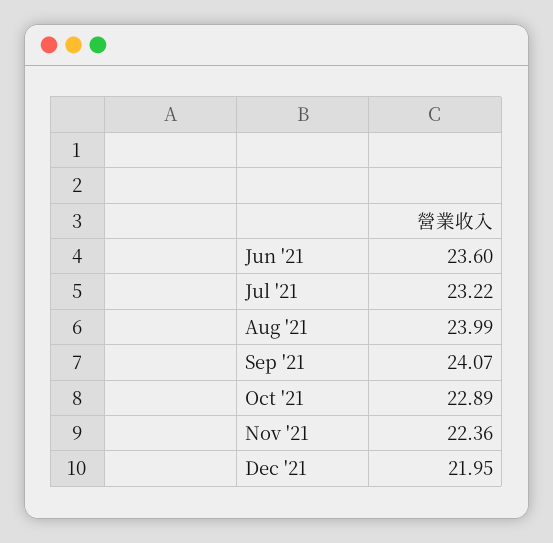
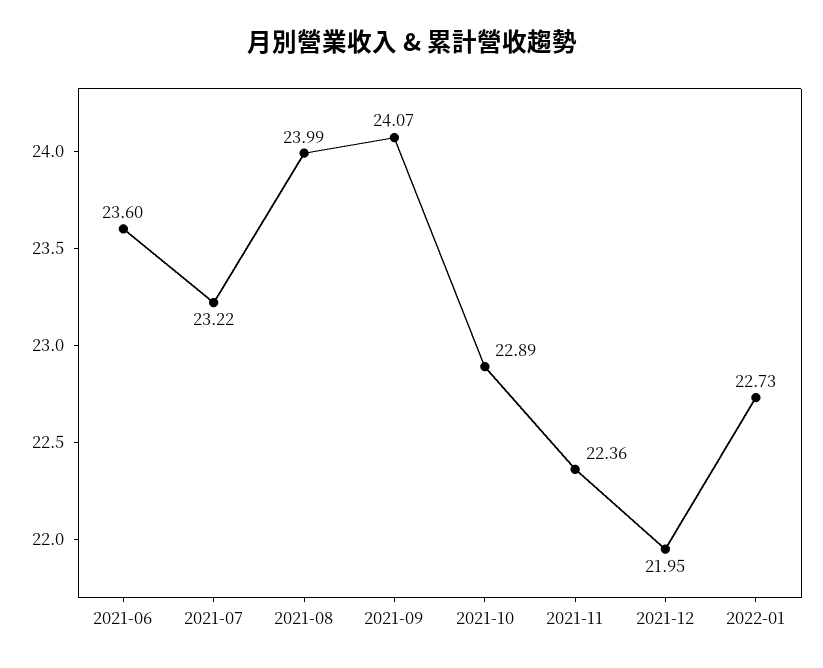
2022-01: none -> 22.73

